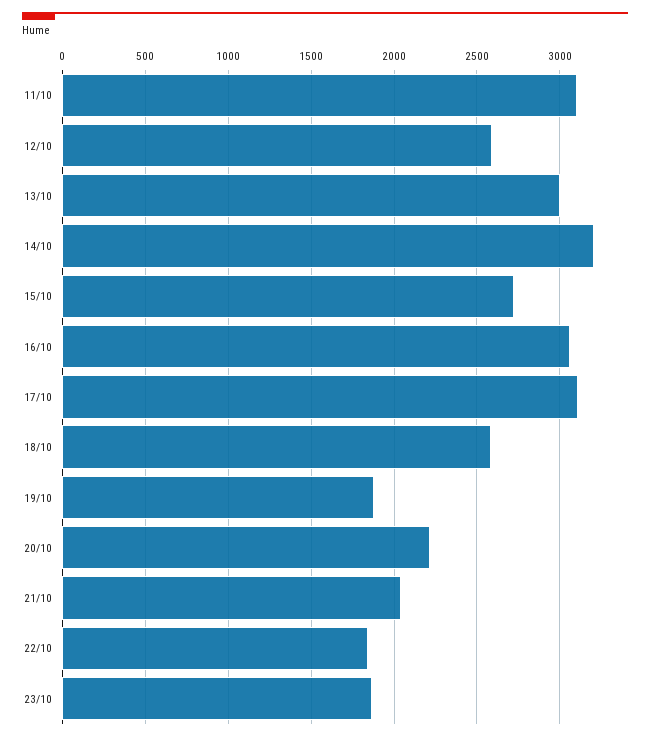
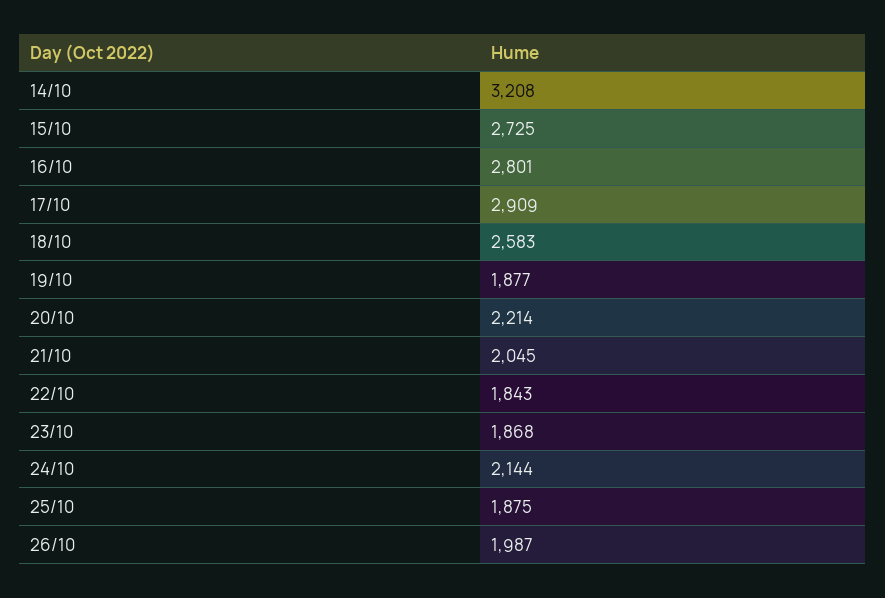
11/10: 3100 -> none
12/10: 2600 -> none
13/10: 3000 -> none
16/10: 3050 -> 2801
17/10: 3100 -> 2909
24/10: none -> 2144
25/10: none -> 1875
26/10: none -> 1987

